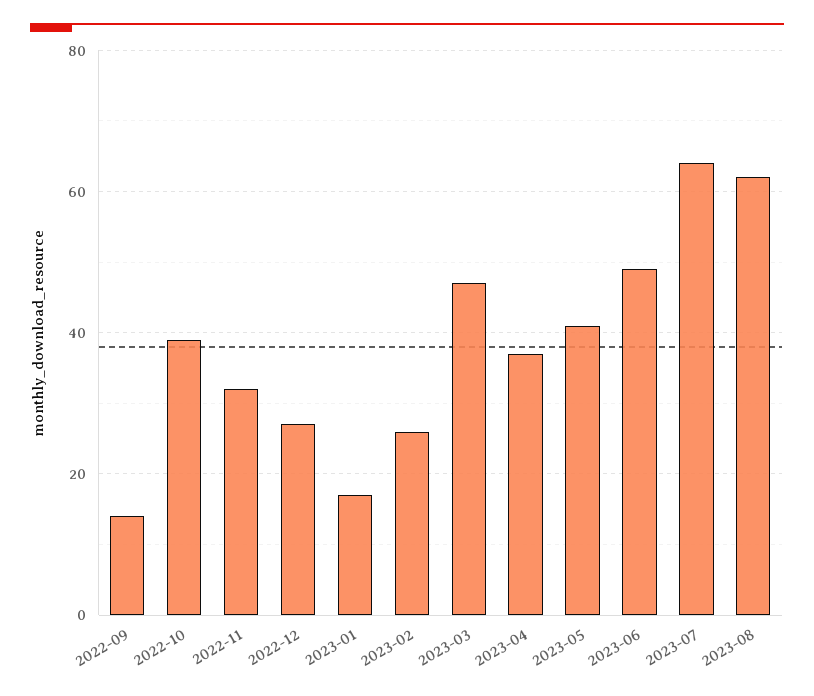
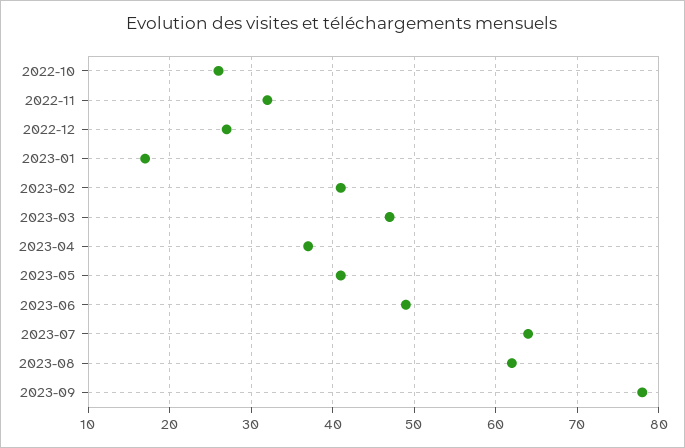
2022-09: 15 -> none
2022-10: 40 -> 26
2023-02: 25 -> 41
2023-09: none -> 78

